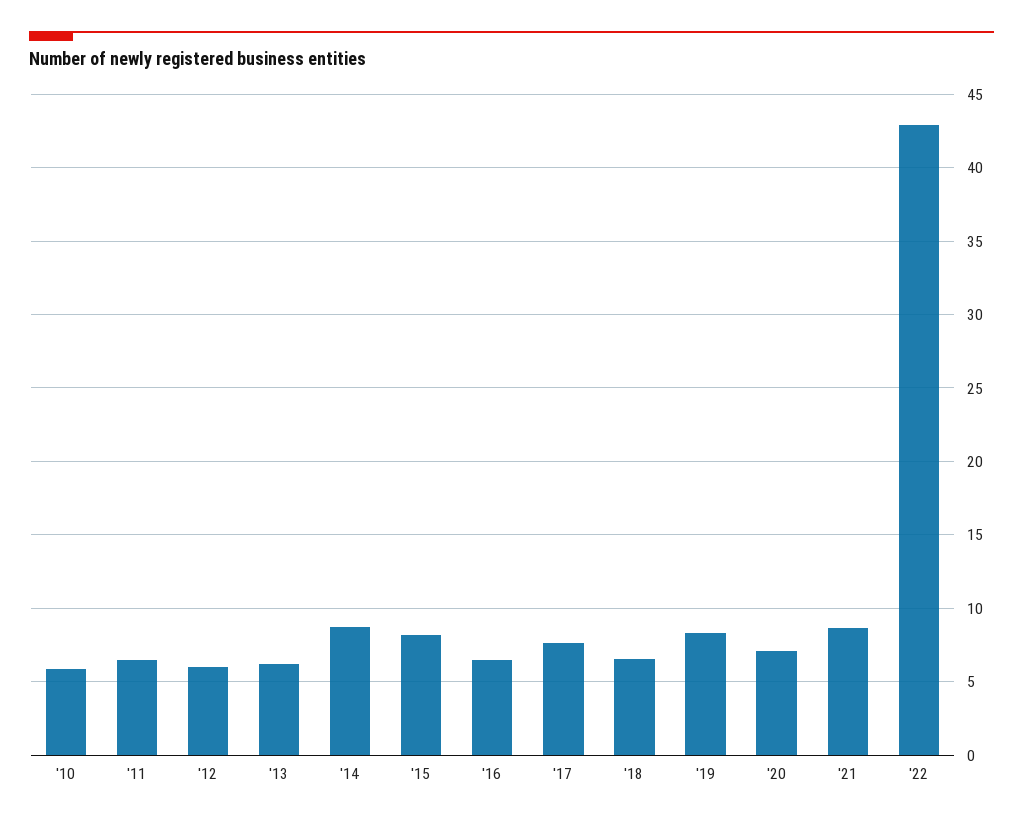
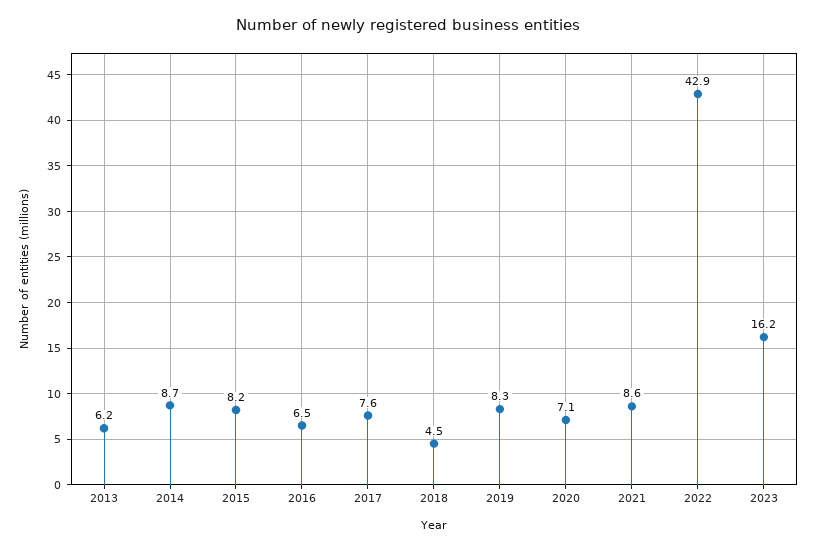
'10: 6 -> none
'11: 6.5 -> none
'12: 6 -> none
'18: 6.5 -> 4.5
2023: none -> 16.2

